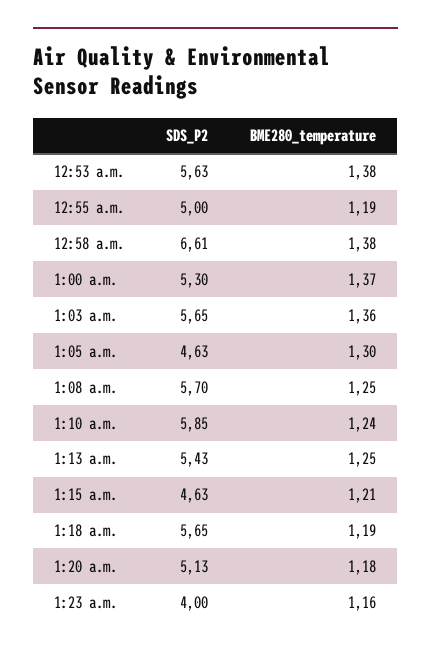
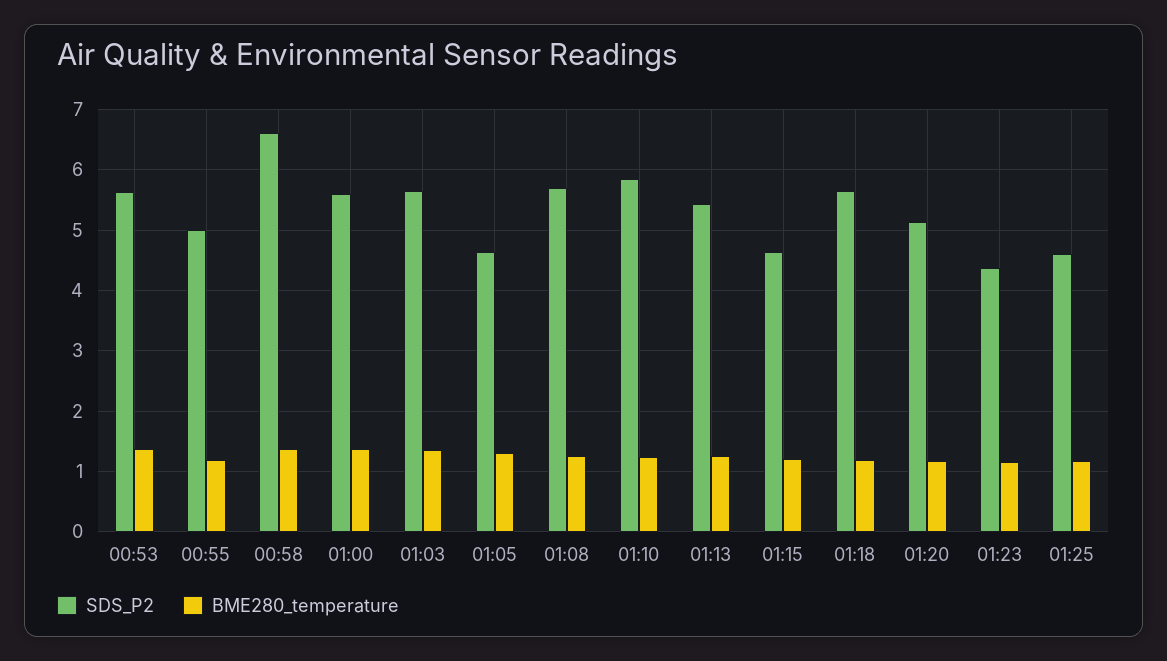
SDS_P2, 1:00 a.m.: 5.3 -> 5.6
SDS_P2, 1:23 a.m.: 4 -> 4.4
SDS_P2, 01:25: none -> 4.6
BME280_temperature, 01:25: none -> 1.2

